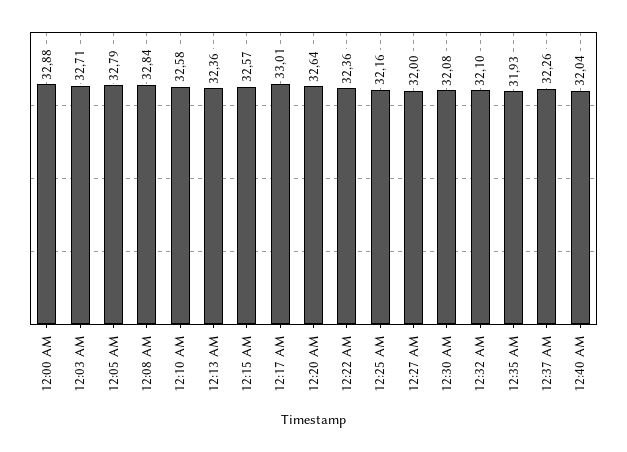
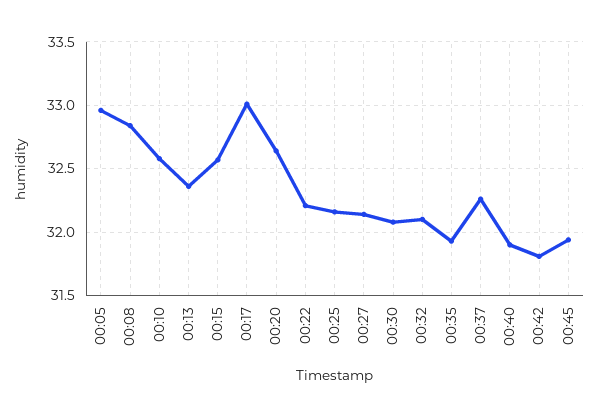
12:00 AM: 32.88 -> none
12:03 AM: 32.71 -> none
12:05 AM: 32.79 -> 32.95
12:22 AM: 32.36 -> 32.2
12:27 AM: 32 -> 32.15
12:40 AM: 32.04 -> 31.9
00:42: none -> 31.8
00:45: none -> 31.95

